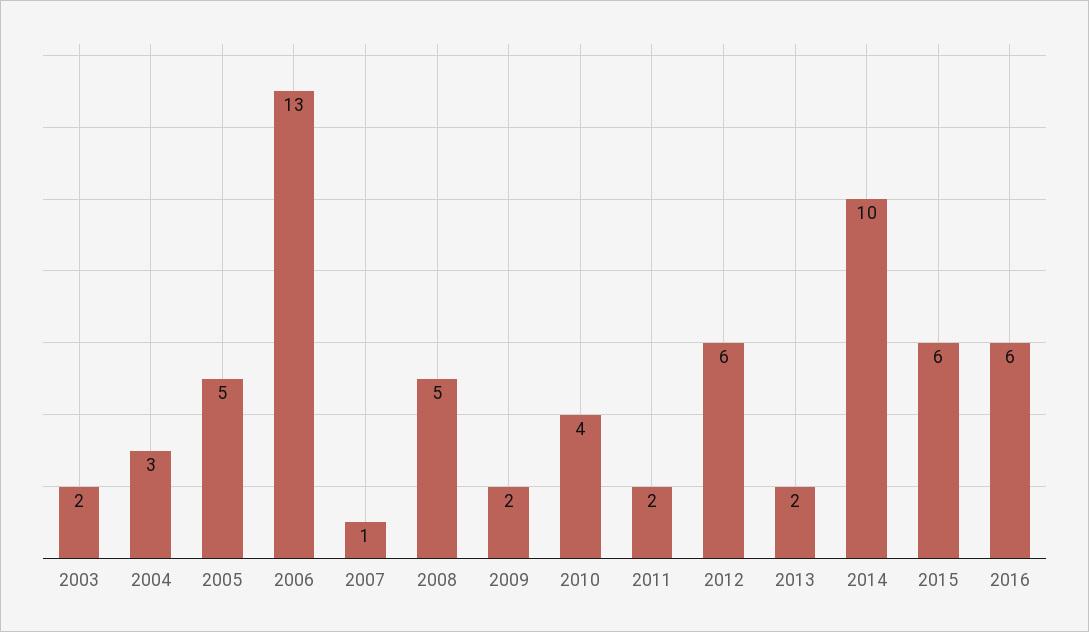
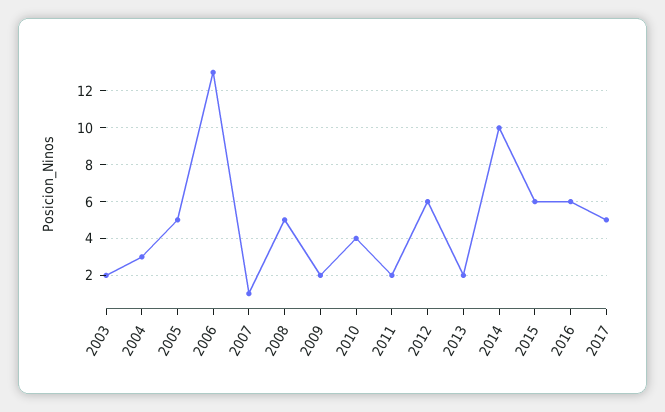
2017: none -> 5

